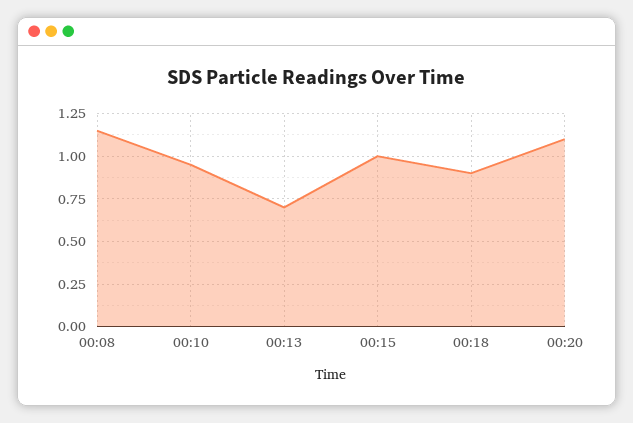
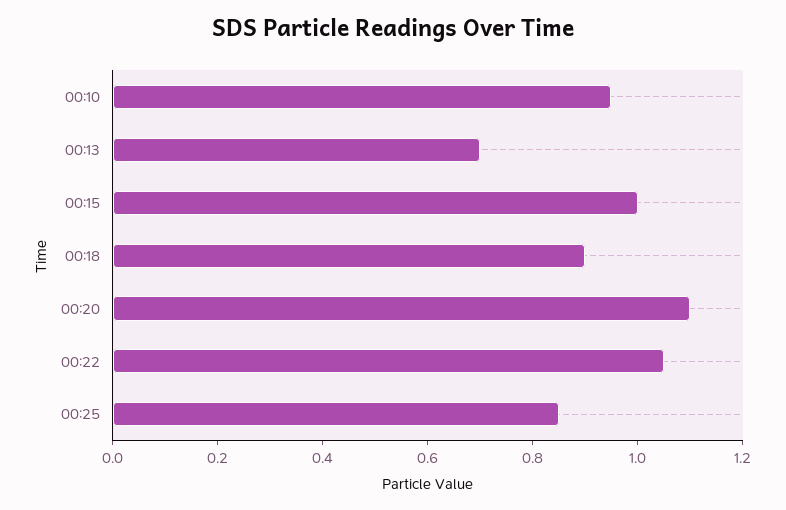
00:08: 1.15 -> none
00:22: none -> 1.05
00:25: none -> 0.85

